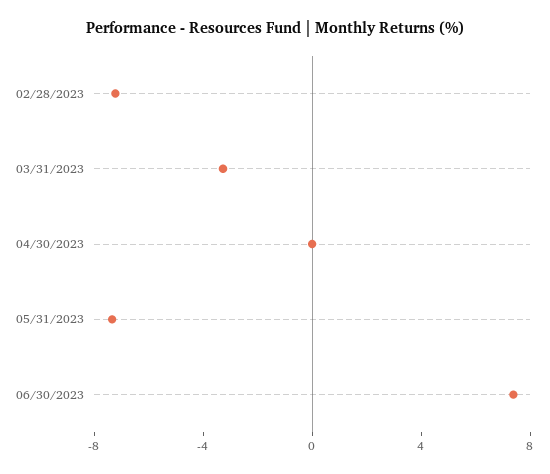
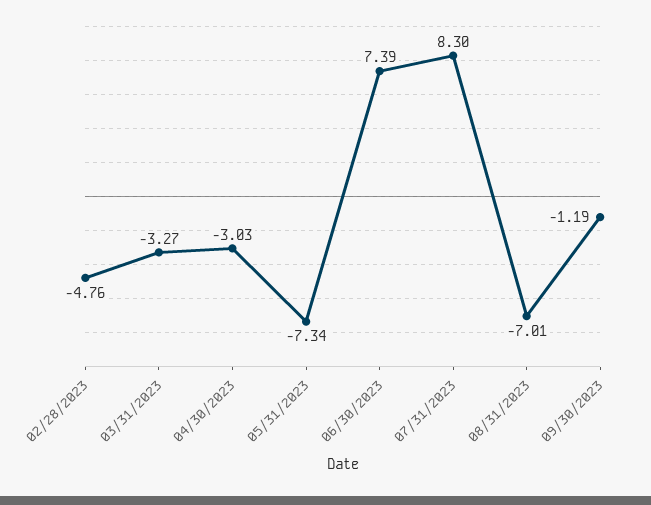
02/28/2023: -7 -> -4.76
04/30/2023: 0 -> -3.03
07/31/2023: none -> 8.3
08/31/2023: none -> -7.01
09/30/2023: none -> -1.19

